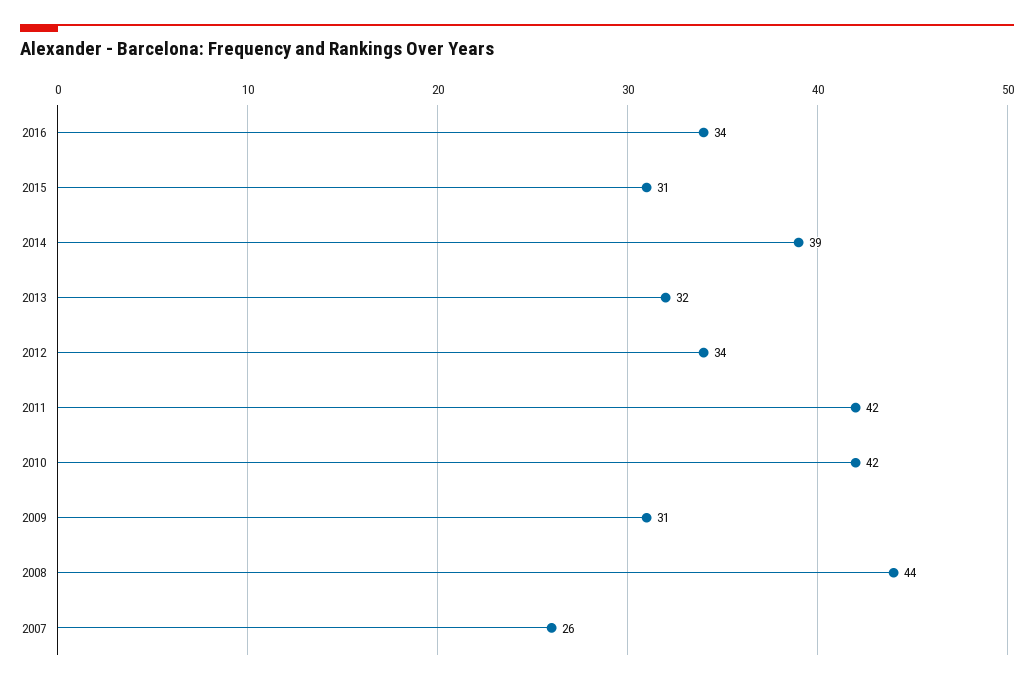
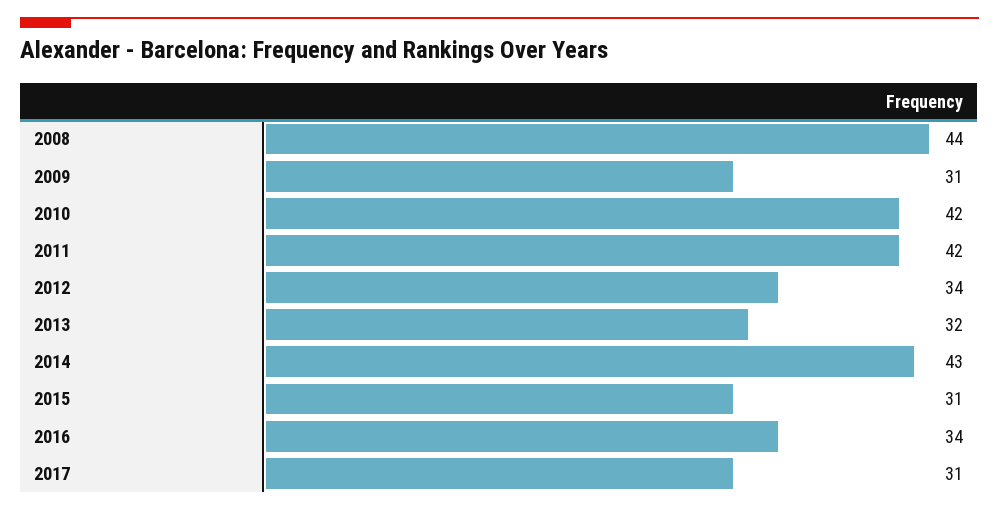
2014: 39 -> 43
2007: 26 -> none
2017: none -> 31

